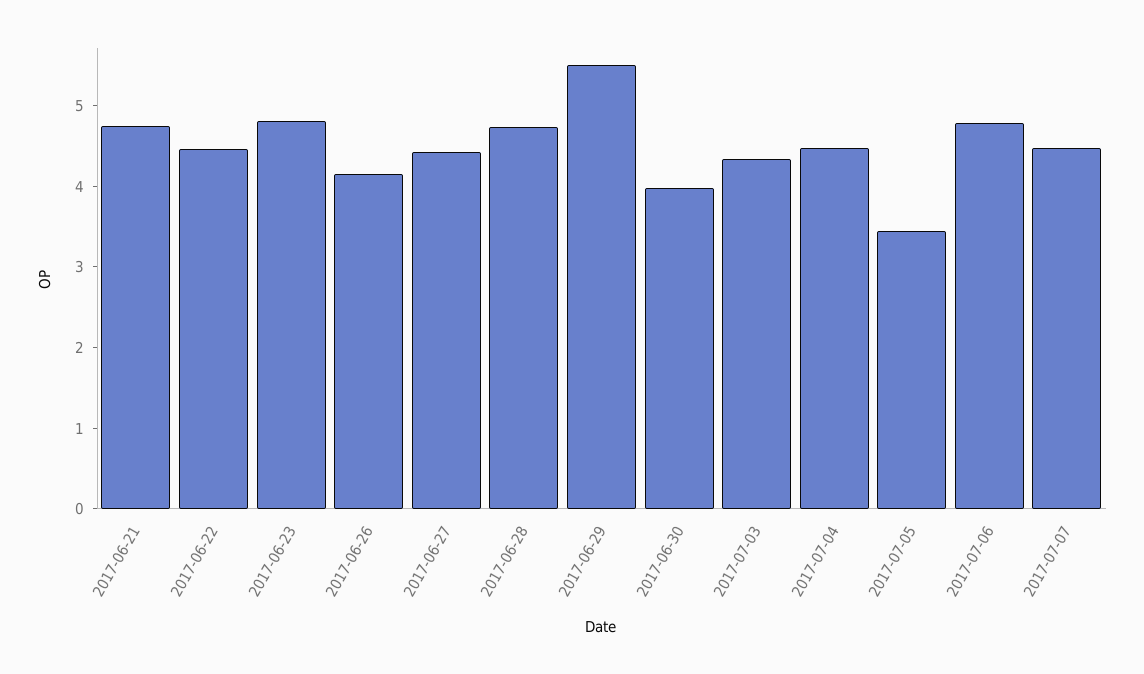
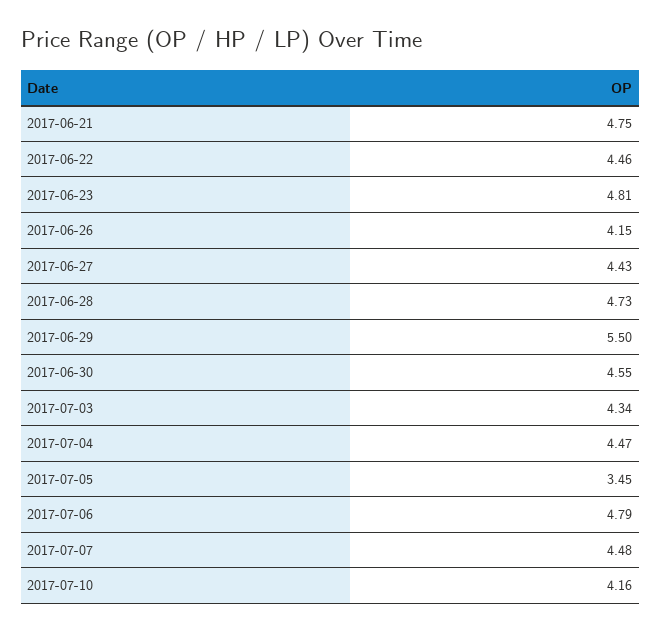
2017-06-30: 4 -> 4.55
2017-07-10: none -> 4.16

